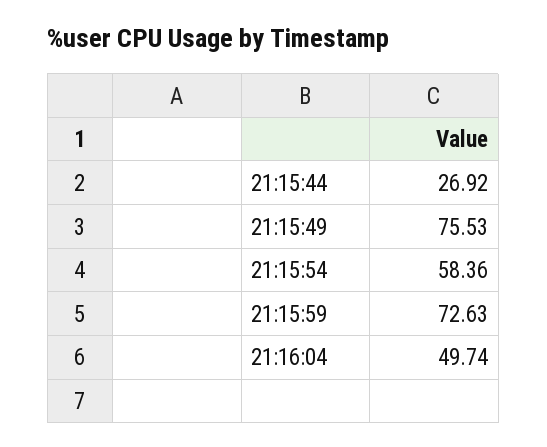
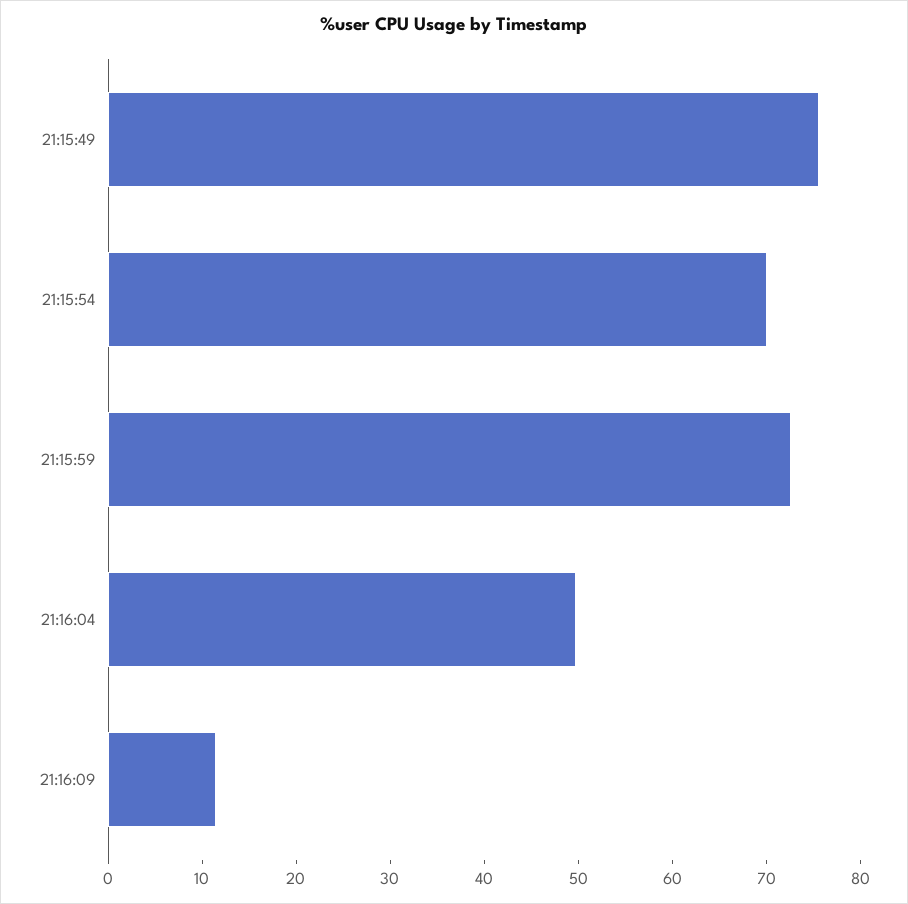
21:15:44: 26.92 -> none
21:15:54: 58.36 -> 70
21:16:09: none -> 12

